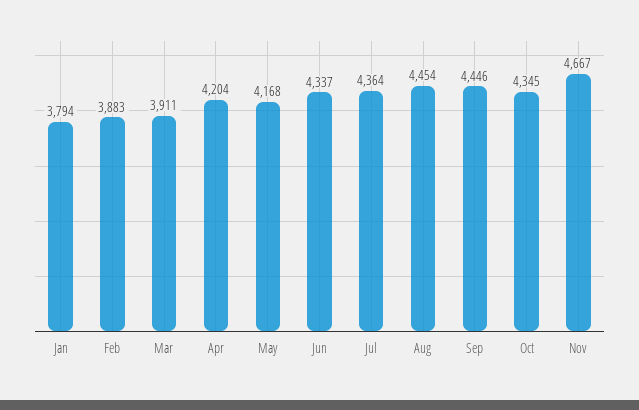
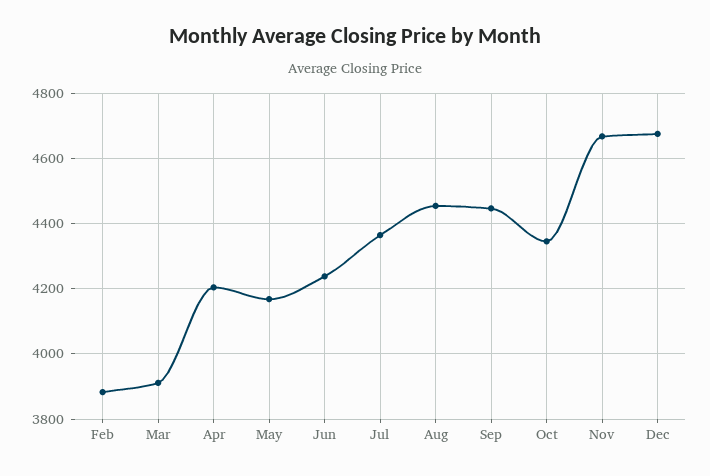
Jan: 3794 -> none
Jun: 4337 -> 4240
Dec: none -> 4680

